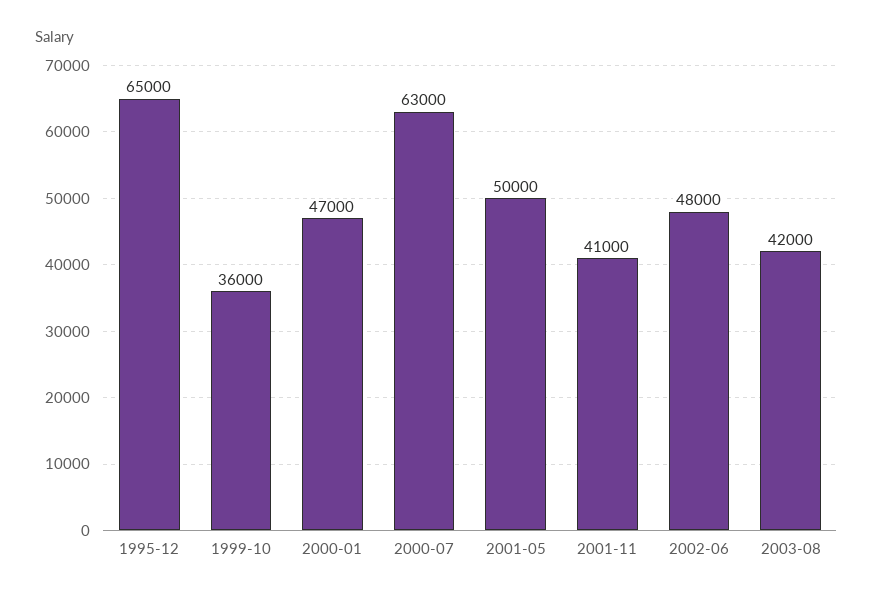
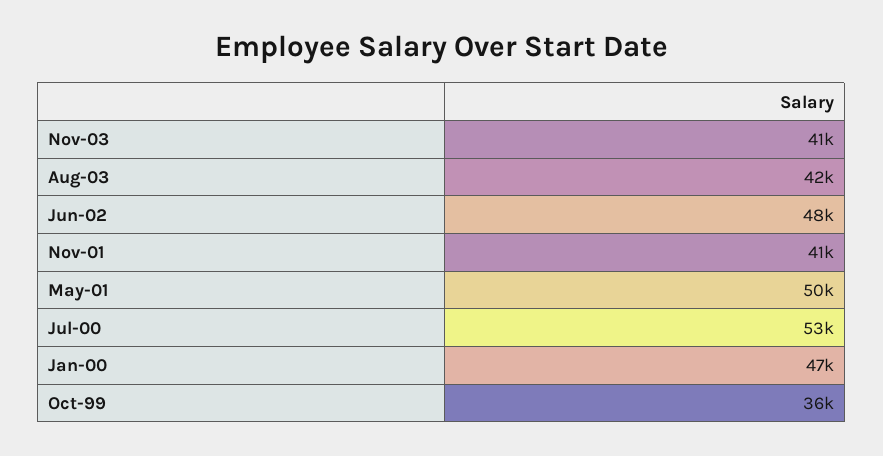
1995-12: 65000 -> none
2000-07: 63000 -> 53000
Nov-03: none -> 41000

